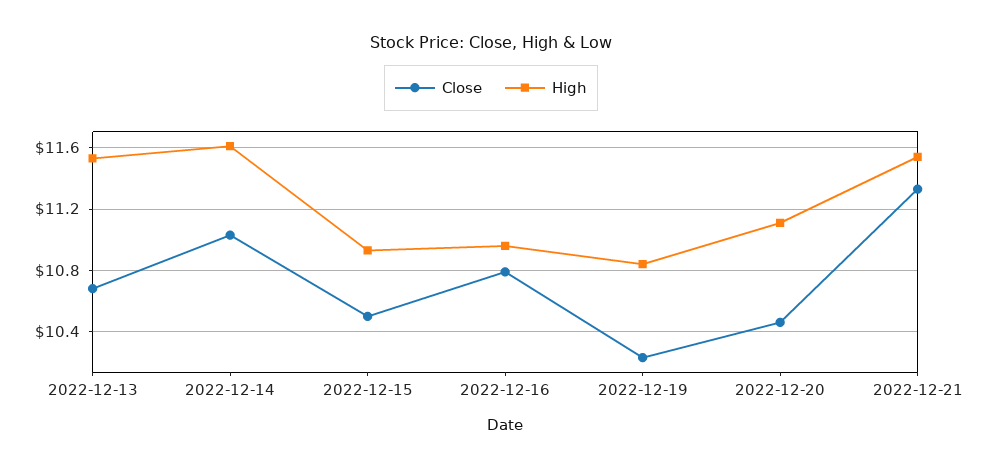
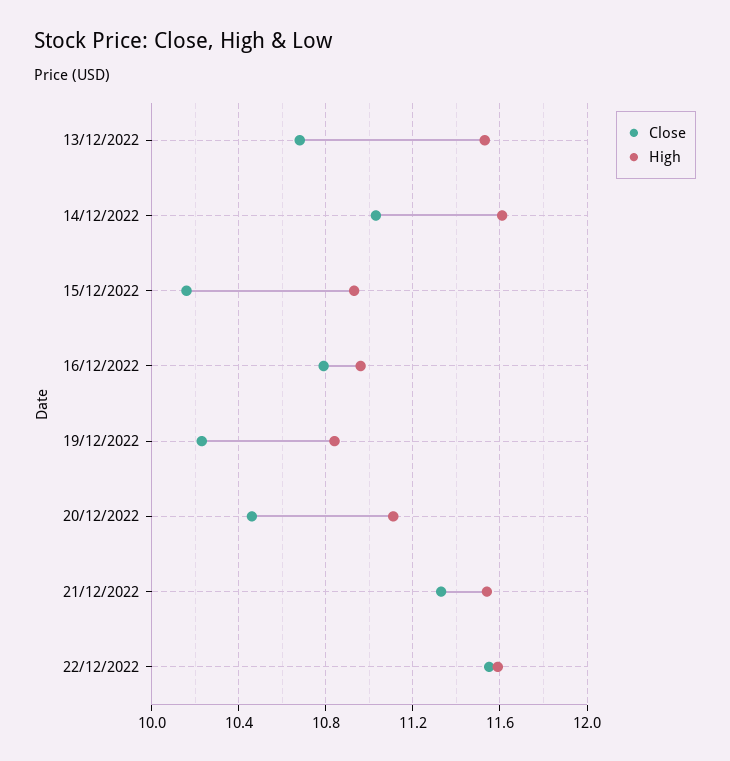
Close, 2022-12-15: 10.5 -> 10.15
Close, 22/12/2022: none -> 11.55
High, 22/12/2022: none -> 11.6

